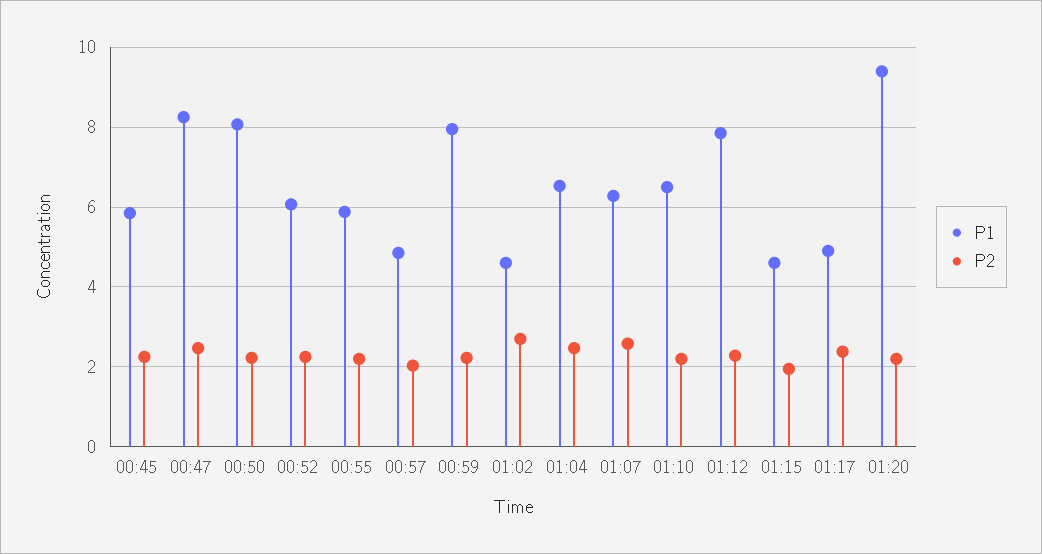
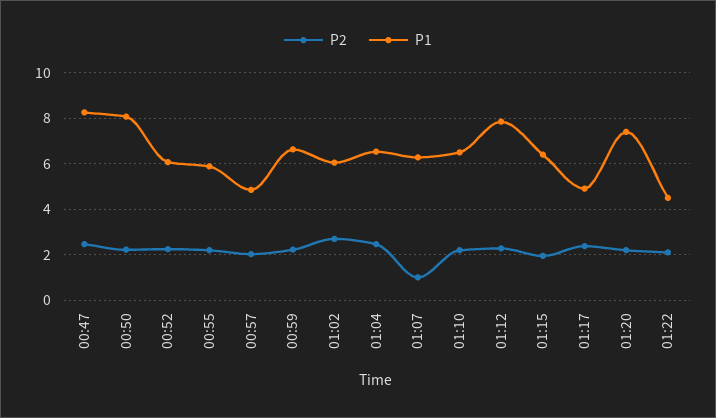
P1, 00:45: 5.8 -> none
P2, 00:45: 2.2 -> none
P1, 00:59: 8 -> 6.5
P1, 01:02: 4.6 -> 6
P2, 01:07: 2.6 -> 1
P1, 01:15: 4.6 -> 6.5
P1, 01:20: 9.4 -> 7.5
P2, 01:22: none -> 2
P1, 01:22: none -> 4.5

